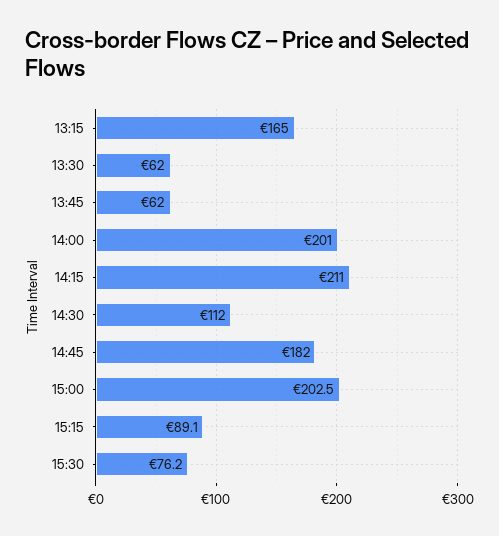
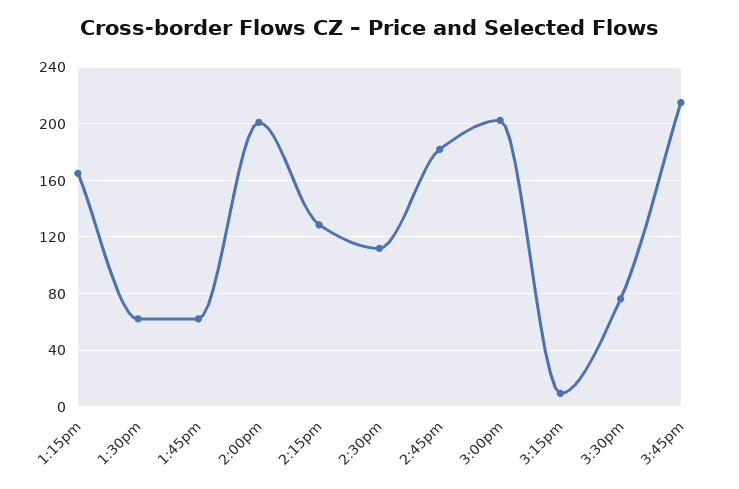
14:15: 211 -> 130
15:15: 89.1 -> 10
3:45pm: none -> 215

